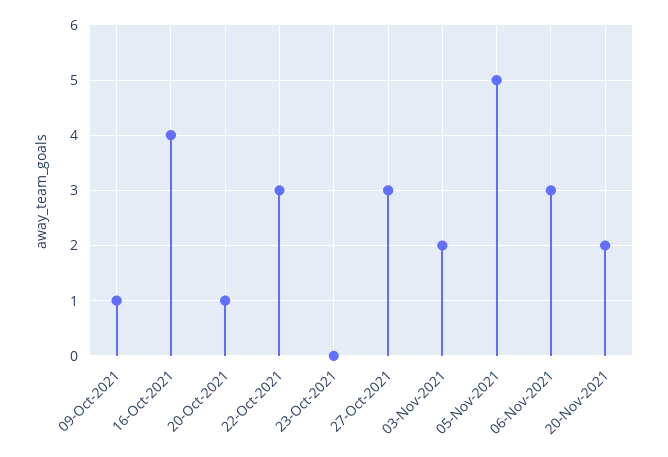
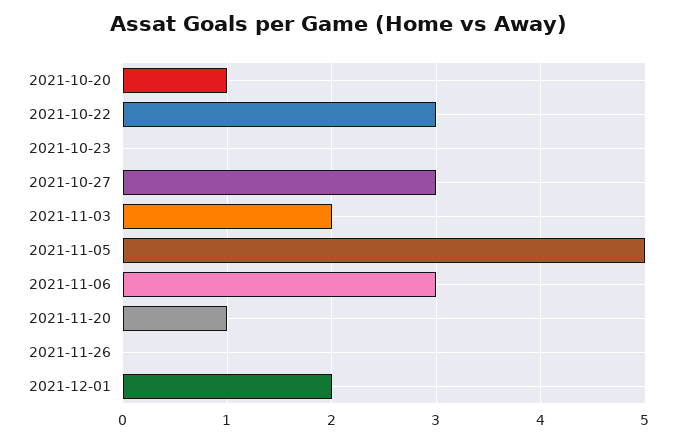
09-Oct-2021: 1 -> none
16-Oct-2021: 4 -> none
20-Nov-2021: 2 -> 1
2021-11-26: none -> 0
2021-12-01: none -> 2

